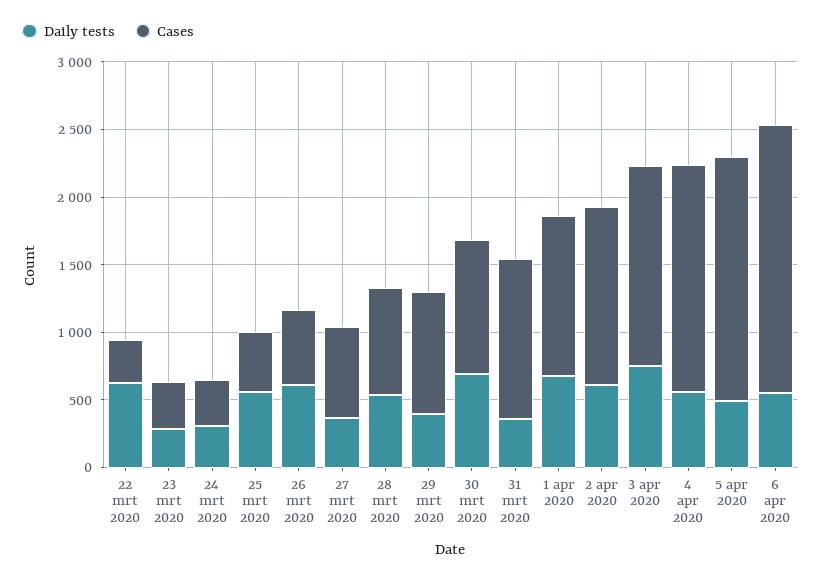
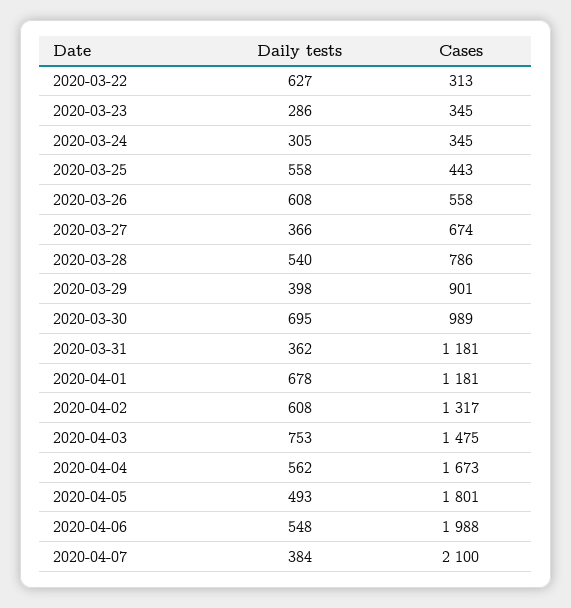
Daily tests, 2020-04-07: none -> 384
Cases, 2020-04-07: none -> 2100

